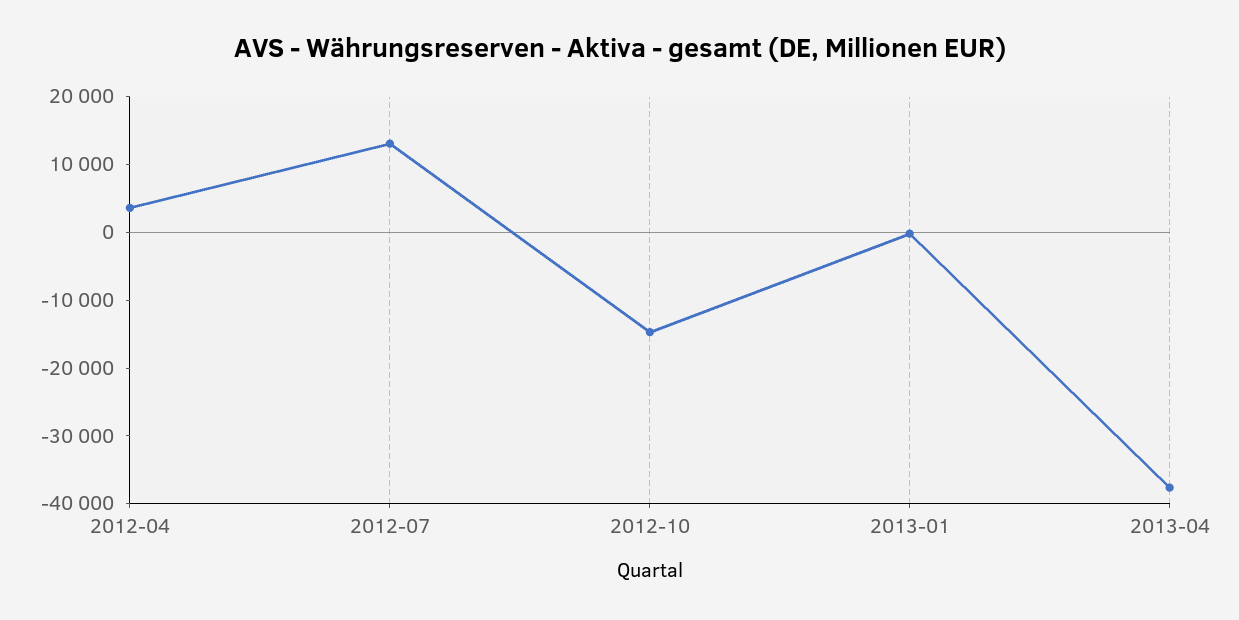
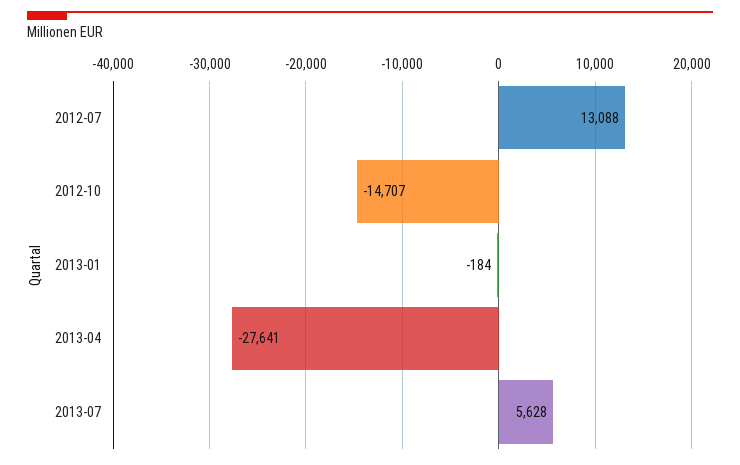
2012-04: 4000 -> none
2013-04: -38000 -> -27641
2013-07: none -> 5628

